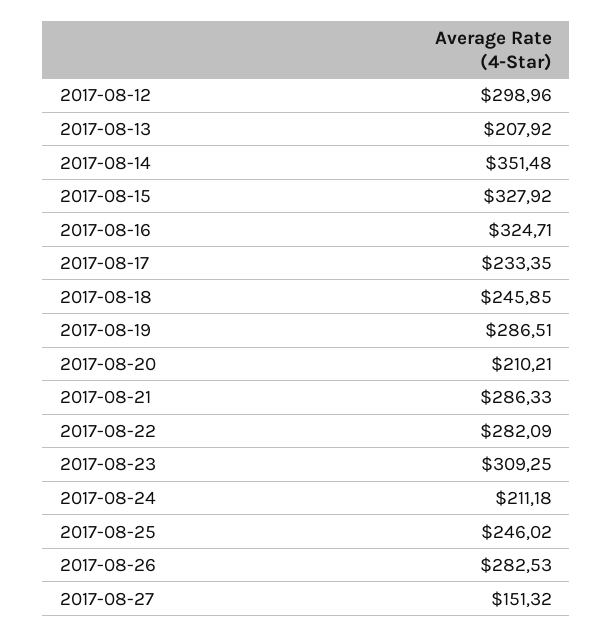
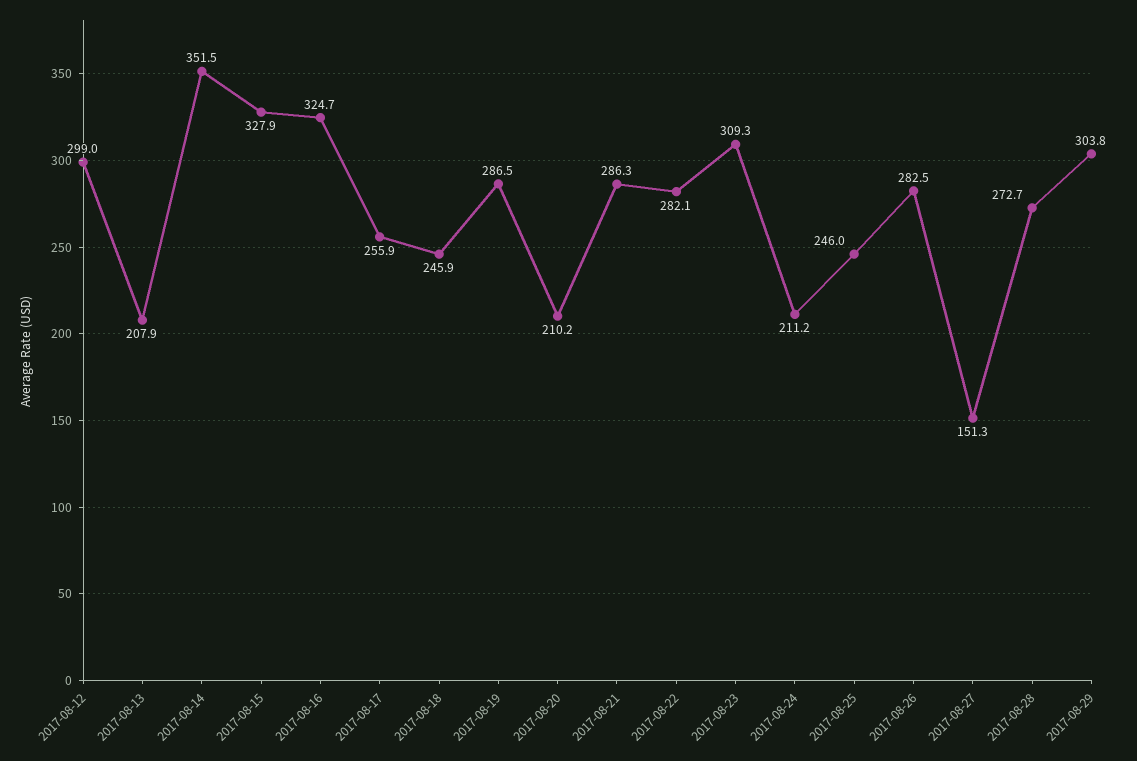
2017-08-17: 233.35 -> 255.9
2017-08-28: none -> 272.7
2017-08-29: none -> 303.8

